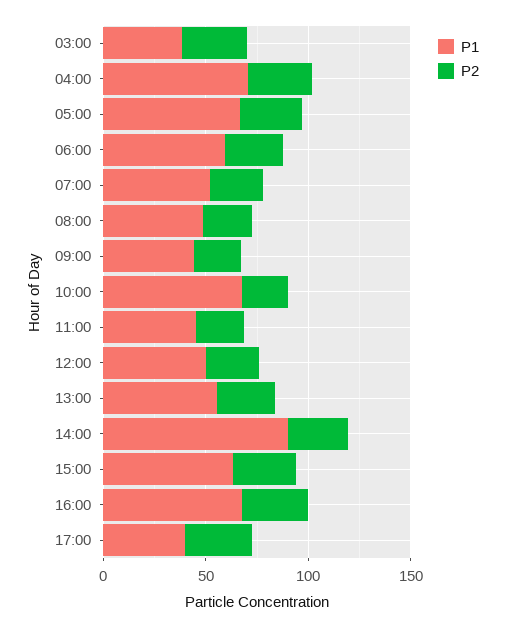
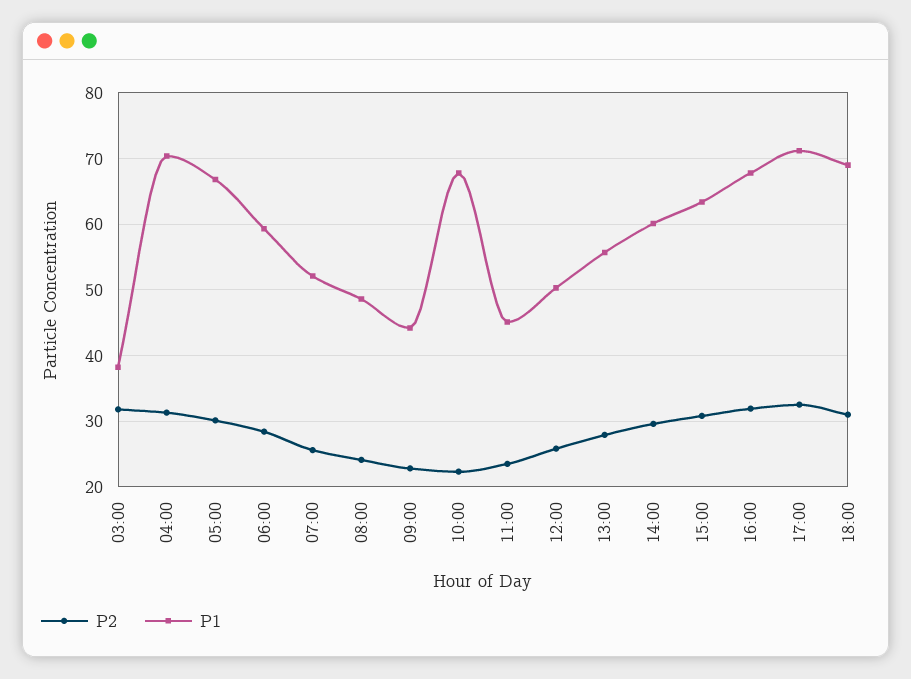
P1, 14:00: 90 -> 60
P1, 17:00: 40 -> 71
P2, 18:00: none -> 31
P1, 18:00: none -> 69

